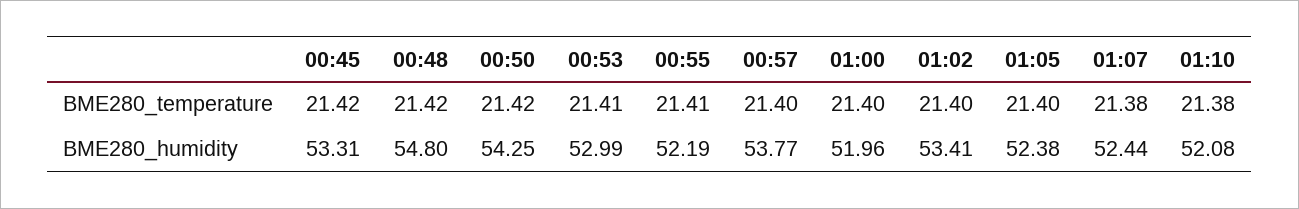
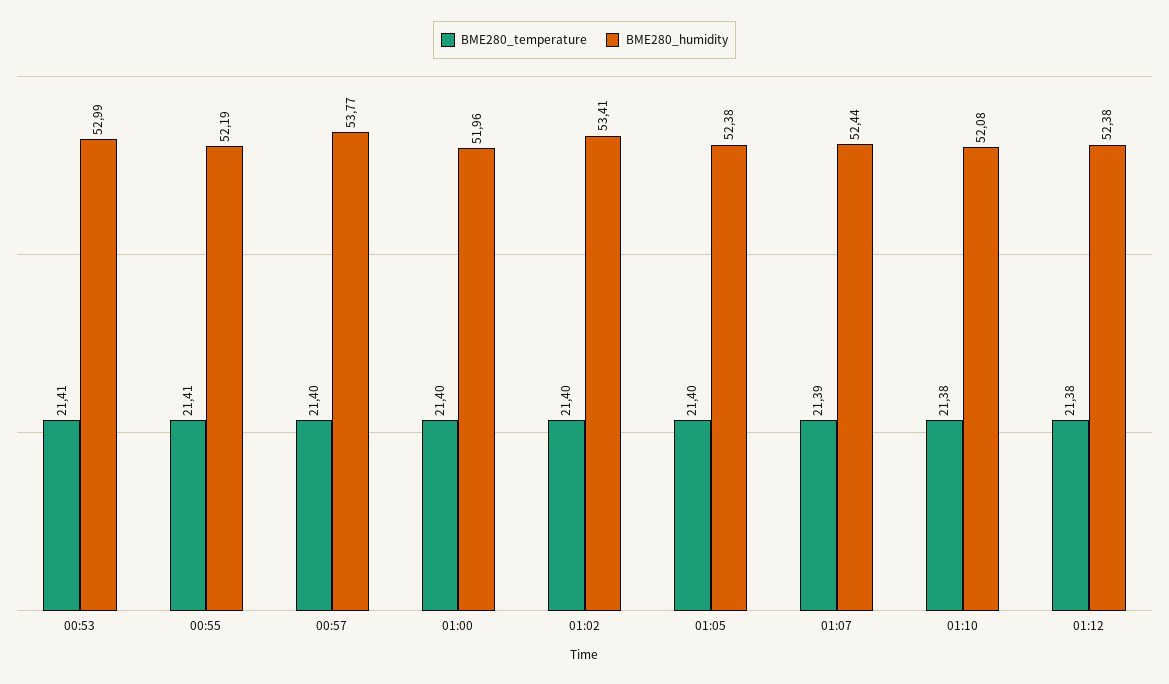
BME280_temperature, 00:45: 21.42 -> none
BME280_temperature, 00:48: 21.42 -> none
BME280_temperature, 00:50: 21.42 -> none
BME280_temperature, 01:07: 21.38 -> 21.39
BME280_humidity, 00:45: 53.31 -> none
BME280_humidity, 00:48: 54.8 -> none
BME280_humidity, 00:50: 54.25 -> none
BME280_temperature, 01:12: none -> 21.38
BME280_humidity, 01:12: none -> 52.38

